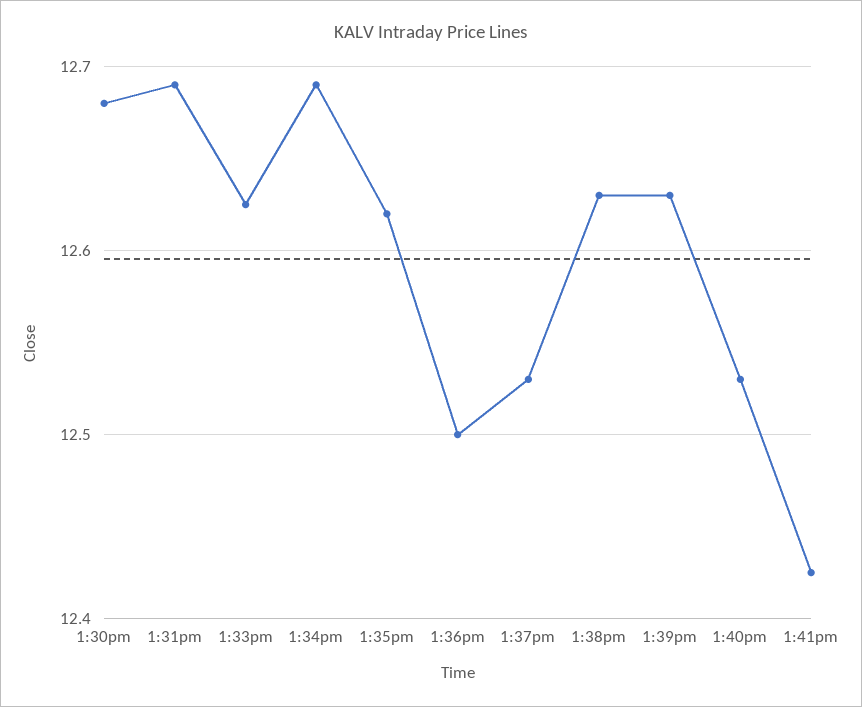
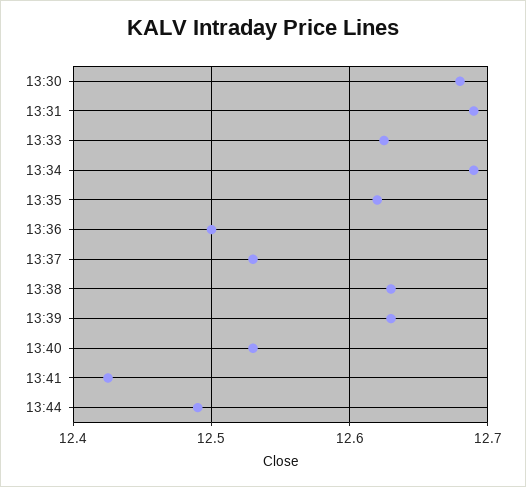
13:44: none -> 12.49

